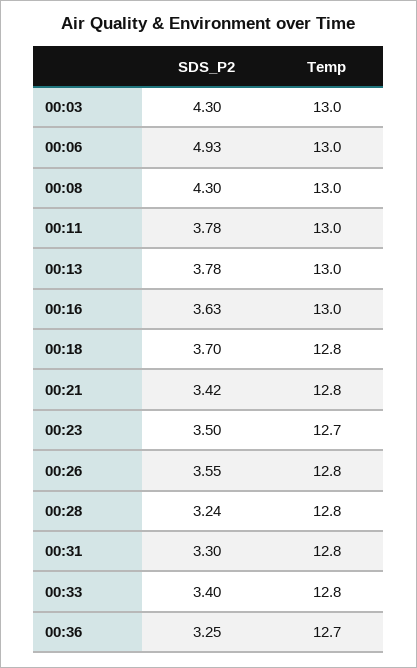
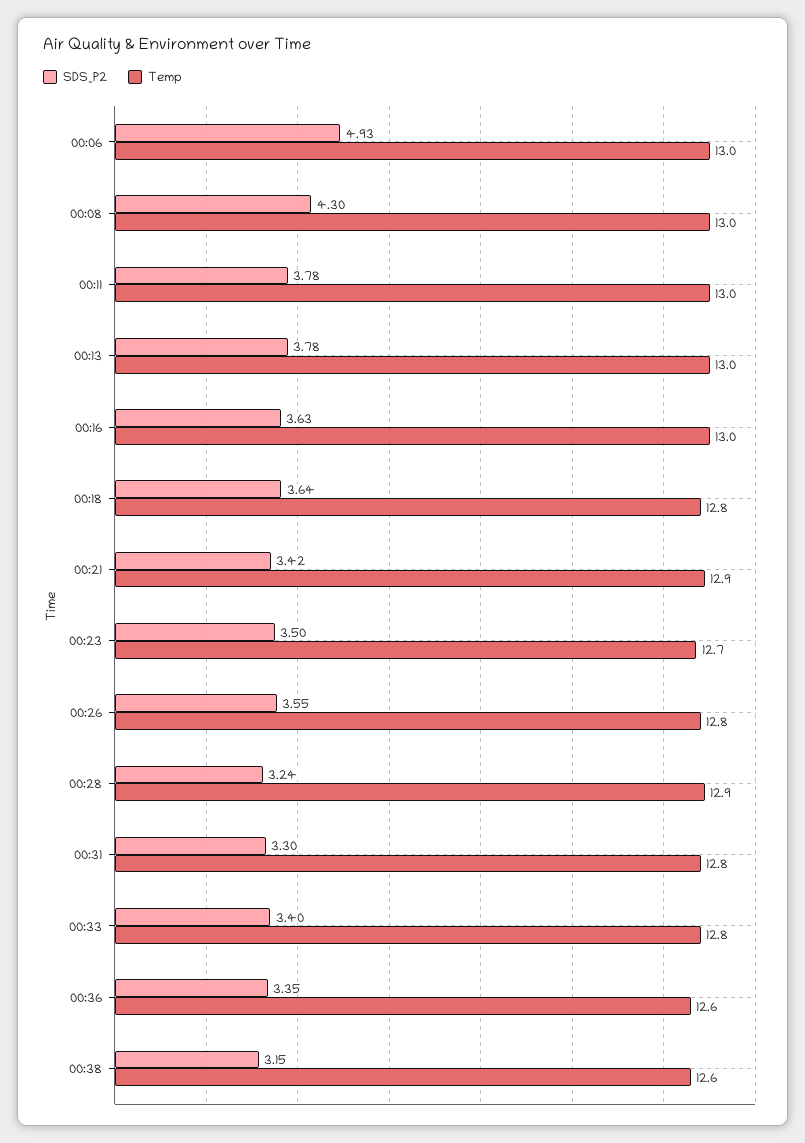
SDS_P2, 00:03: 4.3 -> none
Temp, 00:03: 13 -> none
SDS_P2, 00:18: 3.7 -> 3.64
Temp, 00:21: 12.8 -> 12.9
Temp, 00:28: 12.8 -> 12.9
SDS_P2, 00:36: 3.25 -> 3.35
Temp, 00:36: 12.7 -> 12.6
SDS_P2, 00:38: none -> 3.15
Temp, 00:38: none -> 12.6

